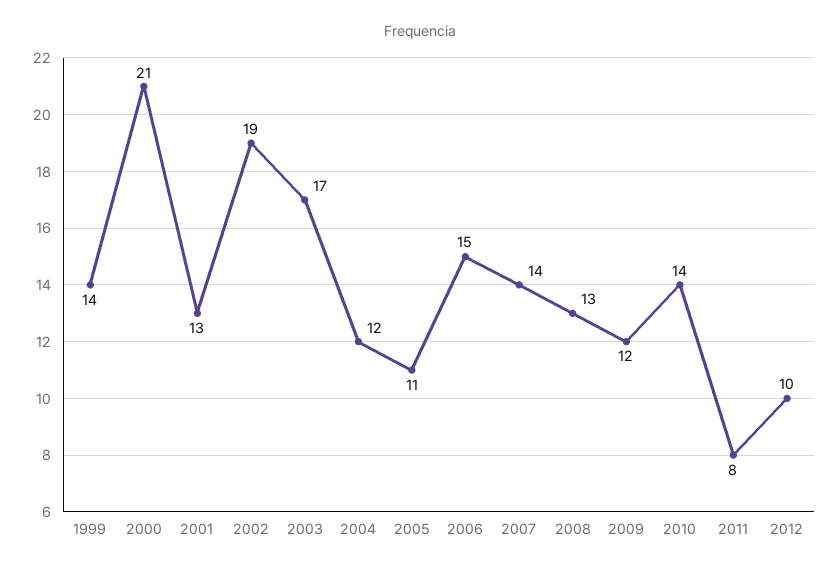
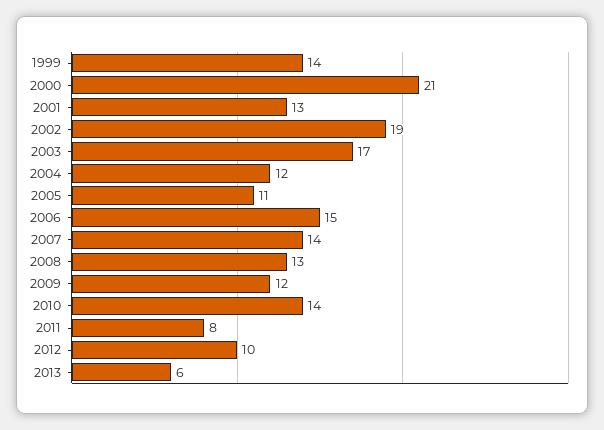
2013: none -> 6

